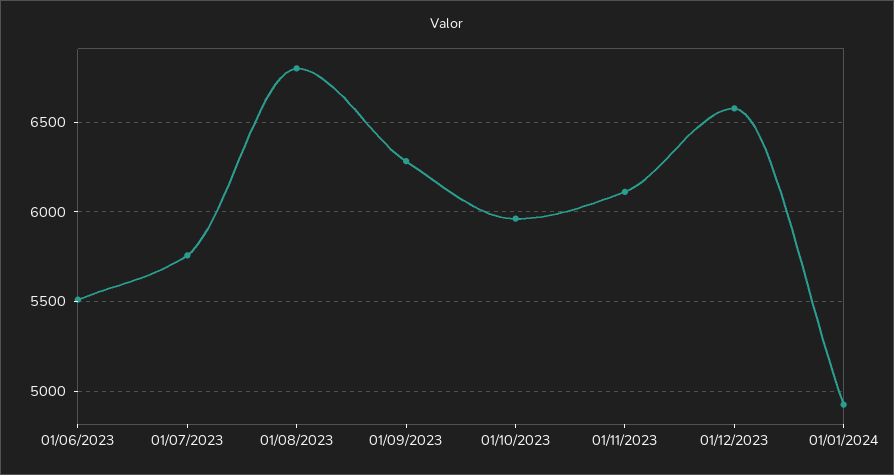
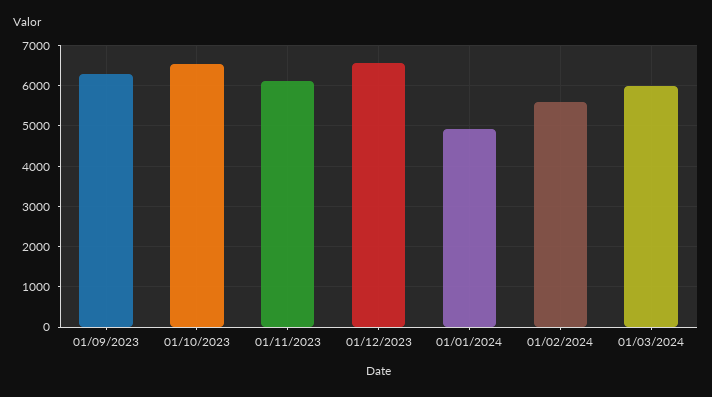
01/06/2023: 5500 -> none
01/07/2023: 5750 -> none
01/08/2023: 6800 -> none
01/10/2023: 5950 -> 6600
01/02/2024: none -> 5600
01/03/2024: none -> 6000

